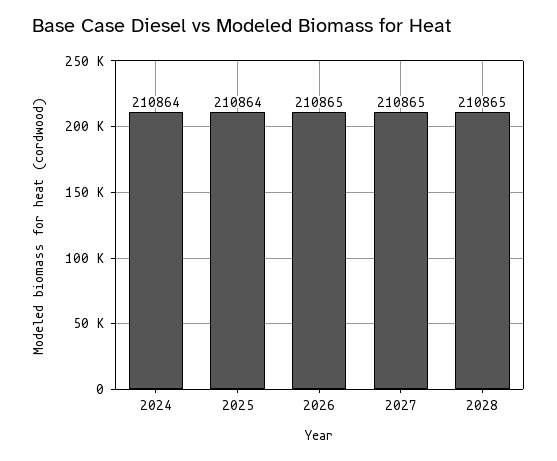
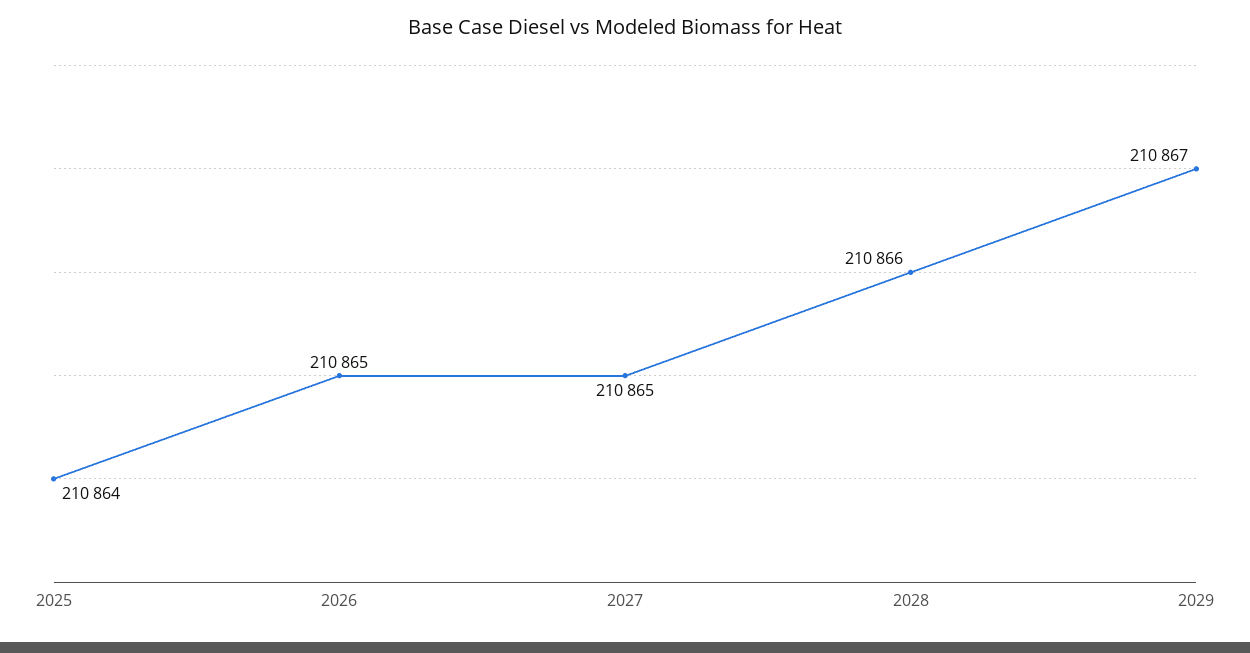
2024: 210864 -> none
2028: 210865 -> 210866
2029: none -> 210867

